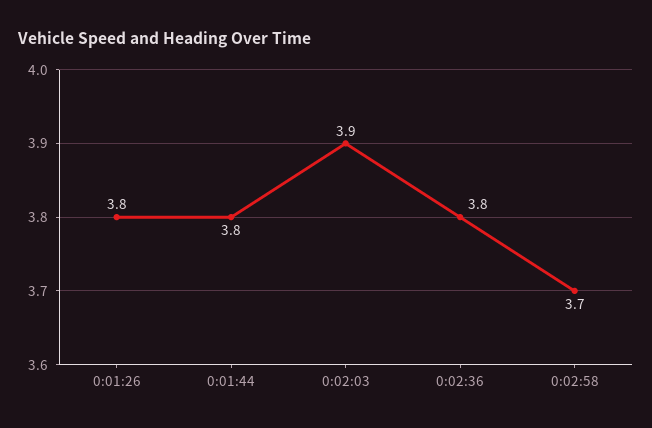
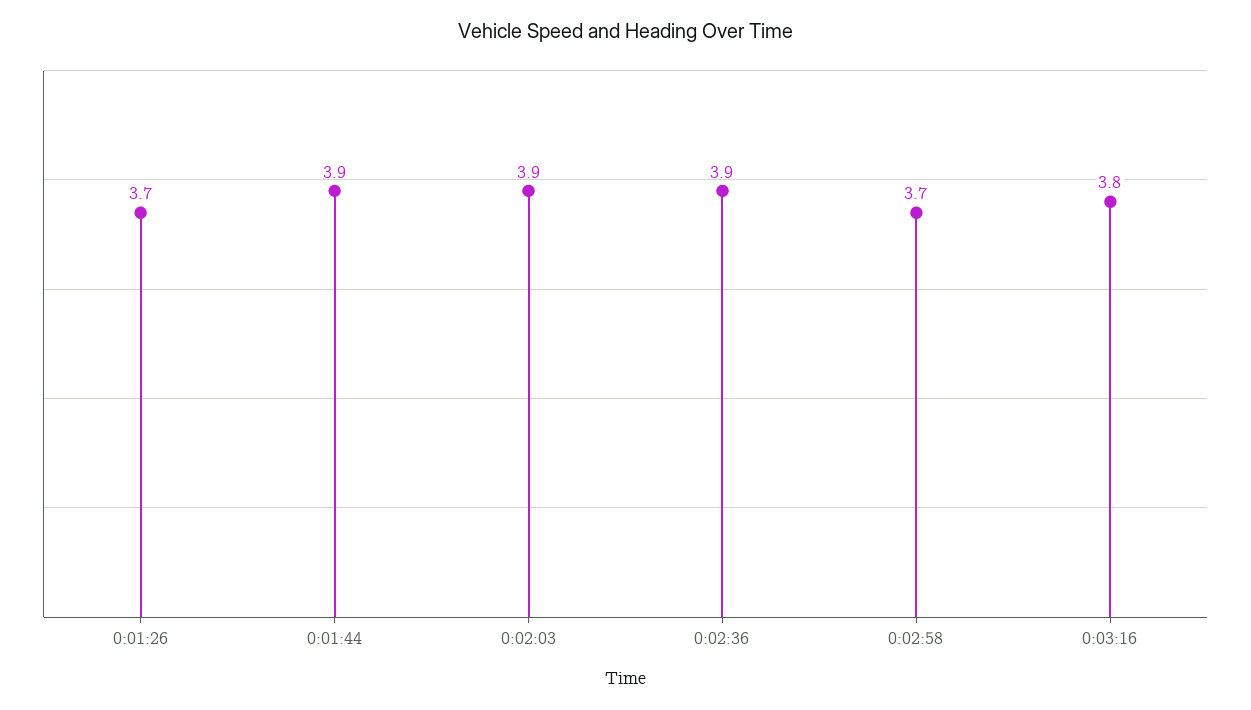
0:01:26: 3.8 -> 3.7
0:01:44: 3.8 -> 3.9
0:02:36: 3.8 -> 3.9
0:03:16: none -> 3.8

